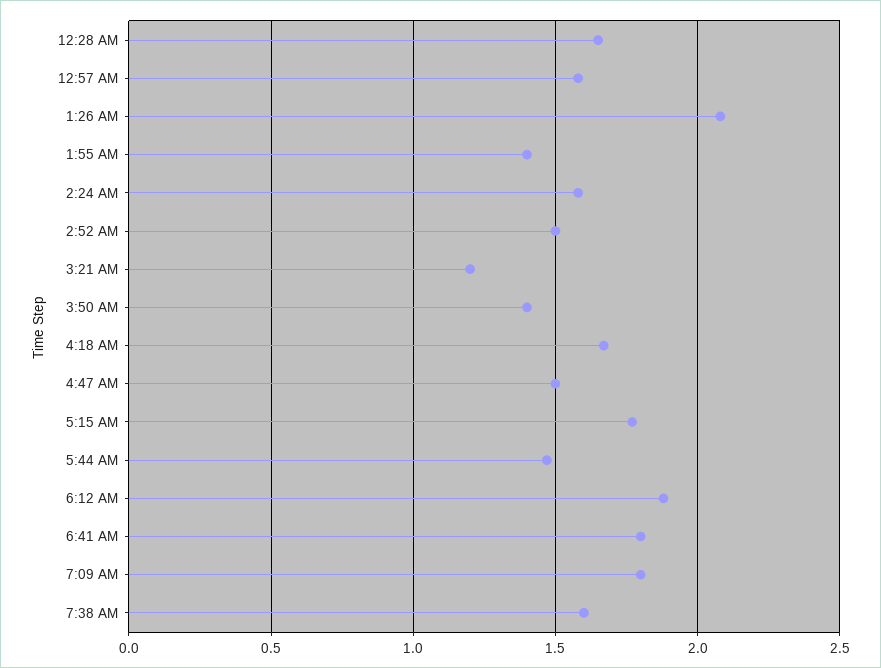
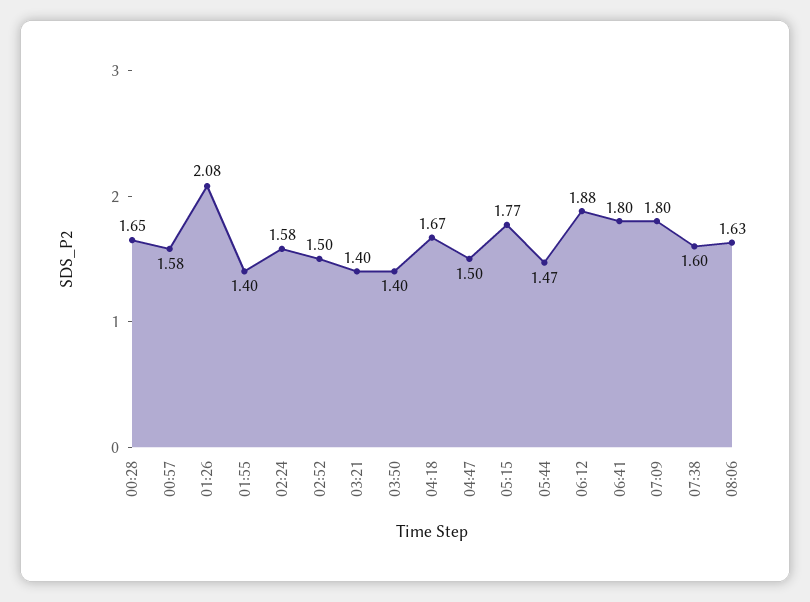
3:21 AM: 1.2 -> 1.4
08:06: none -> 1.63

